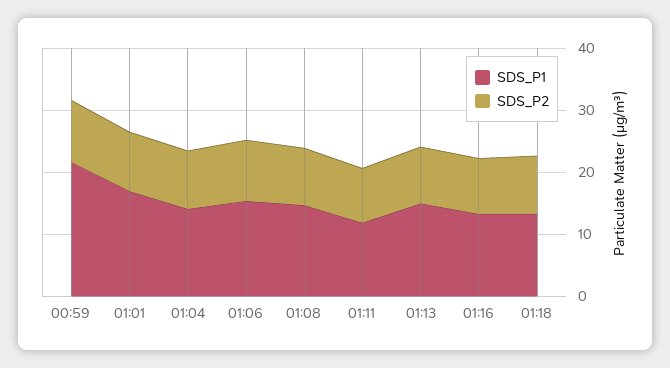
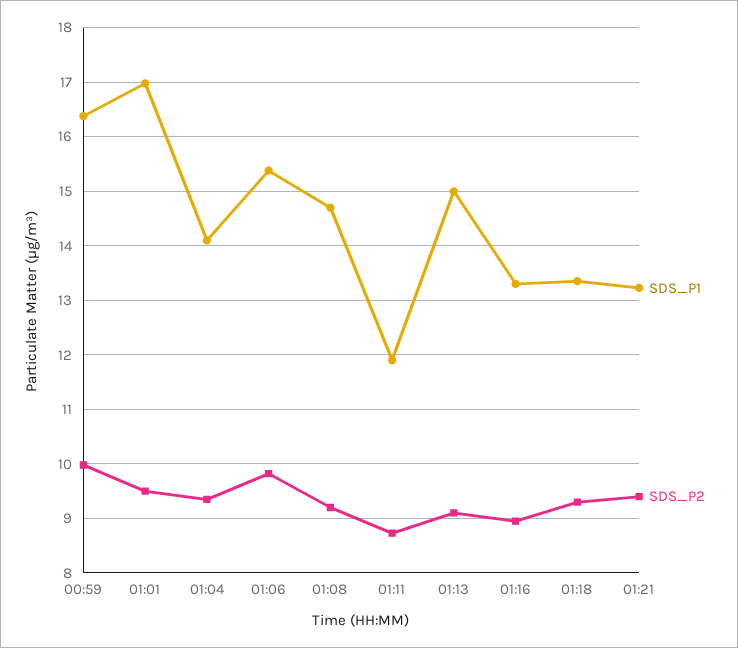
SDS_P1, 00:59: 22 -> 16.4
SDS_P1, 01:21: none -> 13.2
SDS_P2, 01:21: none -> 9.4

